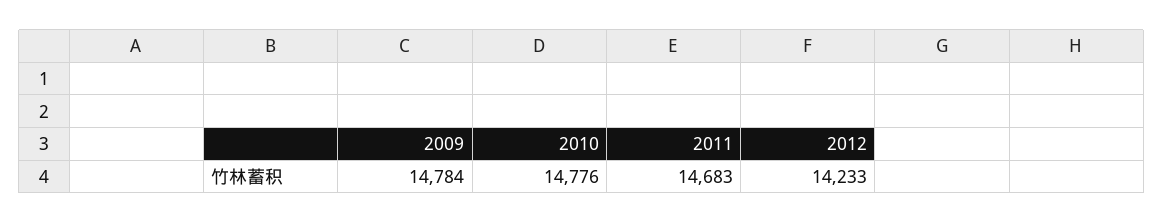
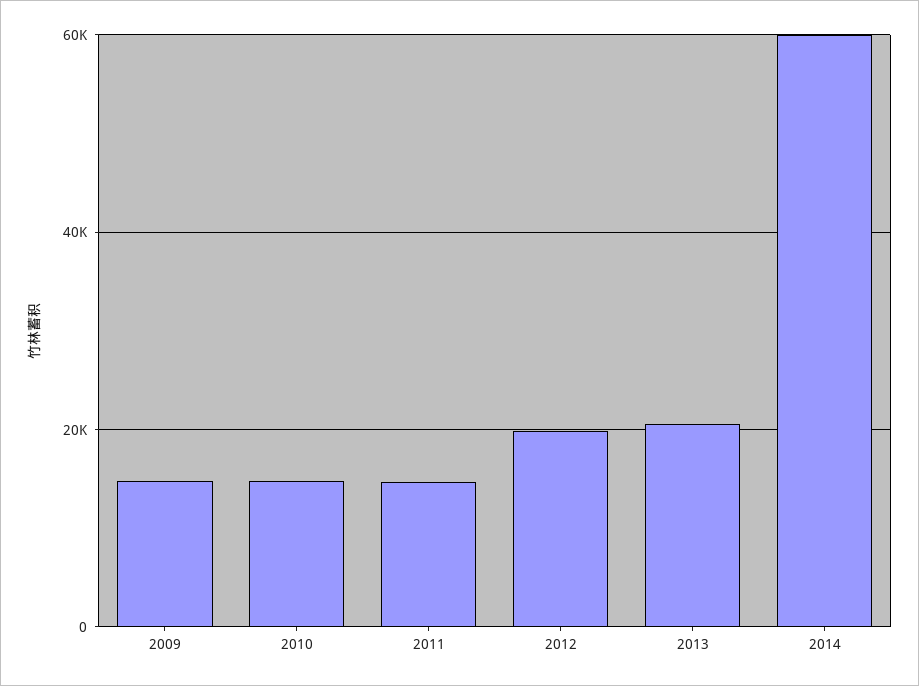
2012: 14233 -> 20000
2013: none -> 20000
2014: none -> 60000

